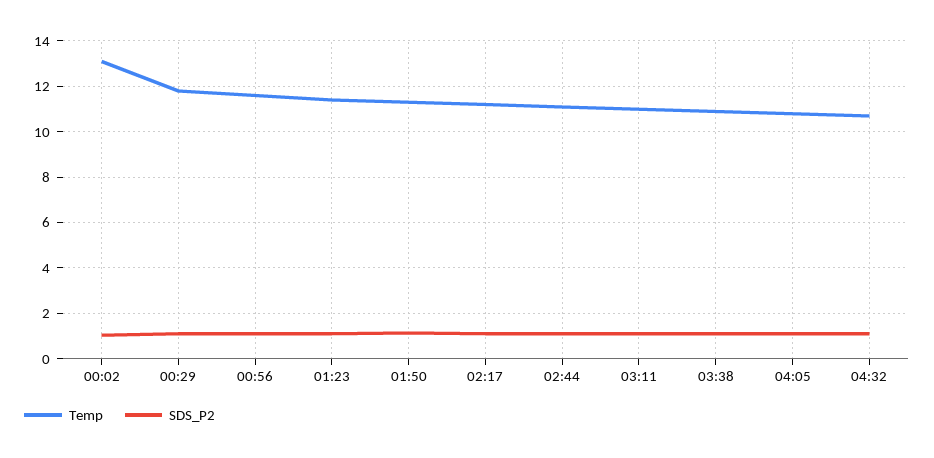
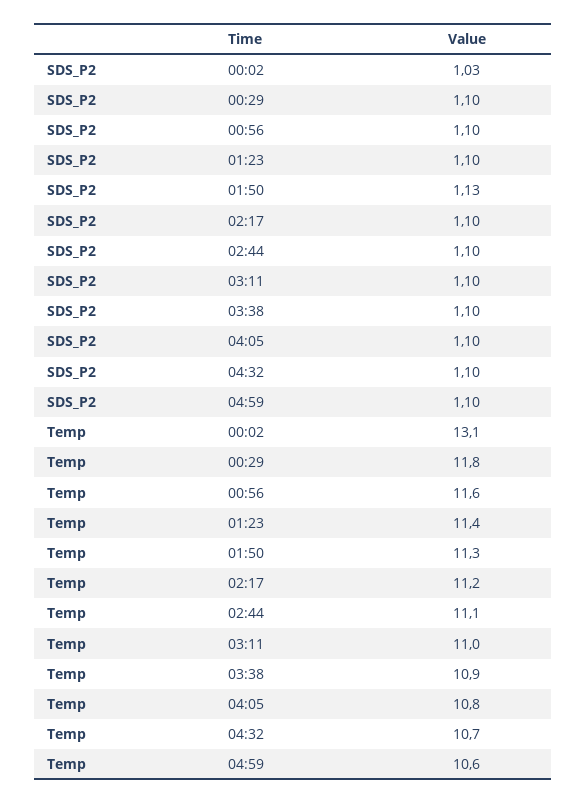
SDS_P2, 04:59: none -> 1.1
Temp, 04:59: none -> 10.6

